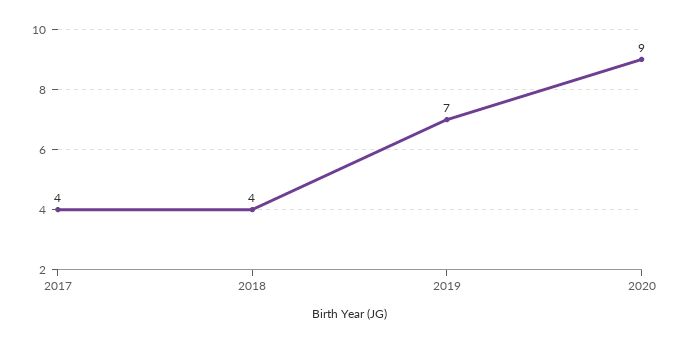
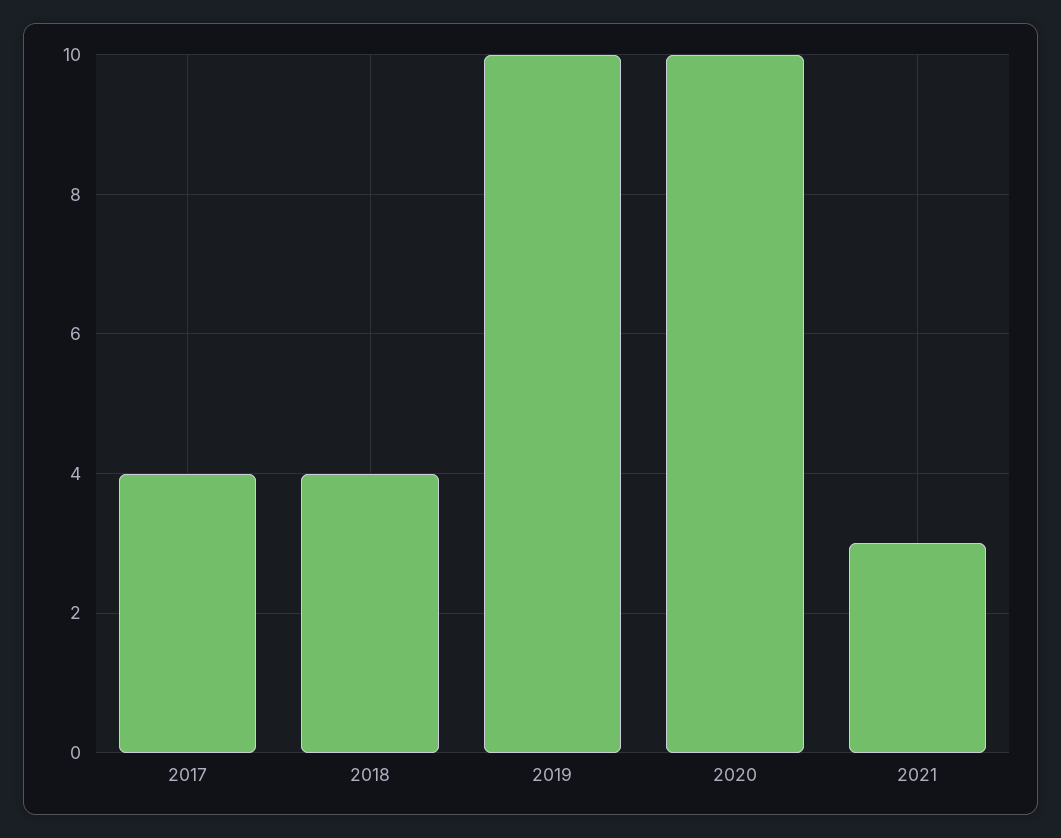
2019: 7 -> 10
2020: 9 -> 10
2021: none -> 3

